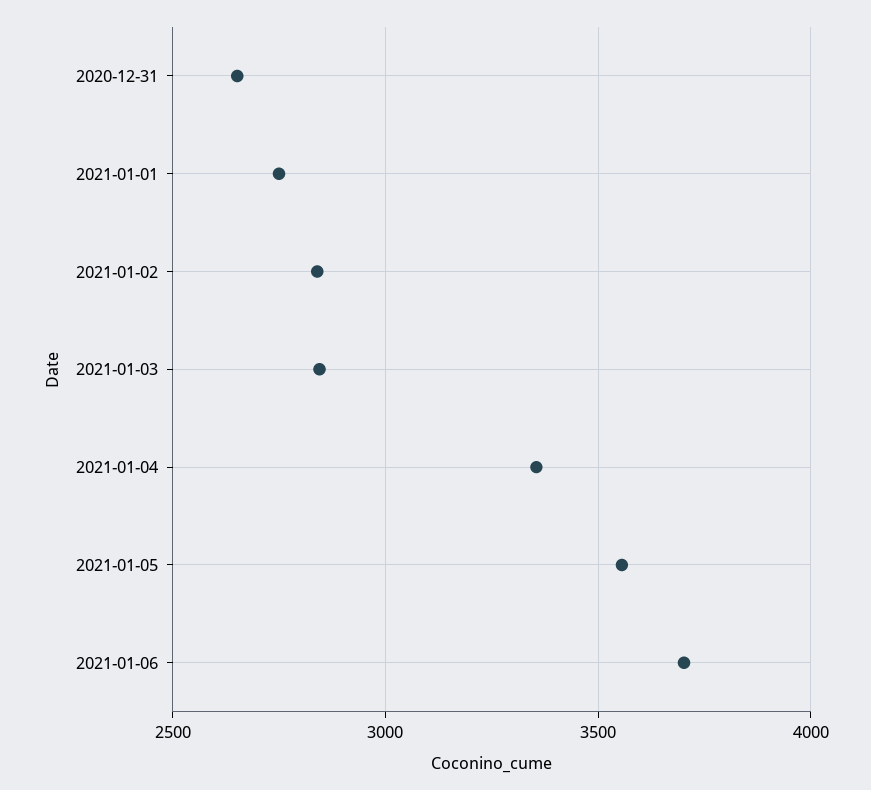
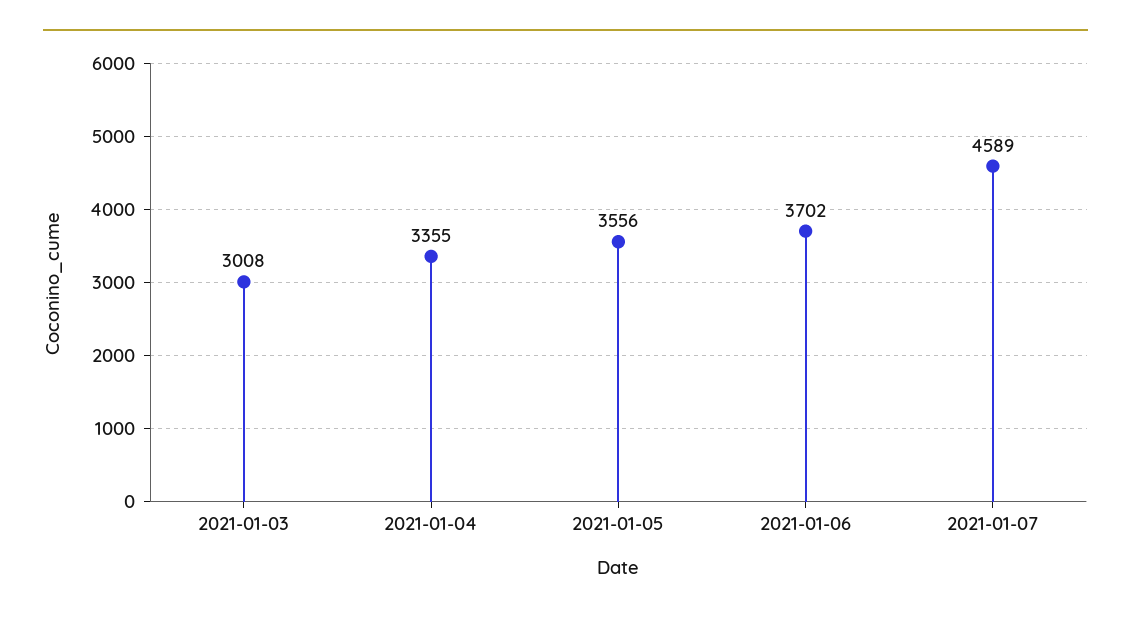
2020-12-31: 2650 -> none
2021-01-01: 2750 -> none
2021-01-02: 2850 -> none
2021-01-03: 2850 -> 3008
2021-01-07: none -> 4589

